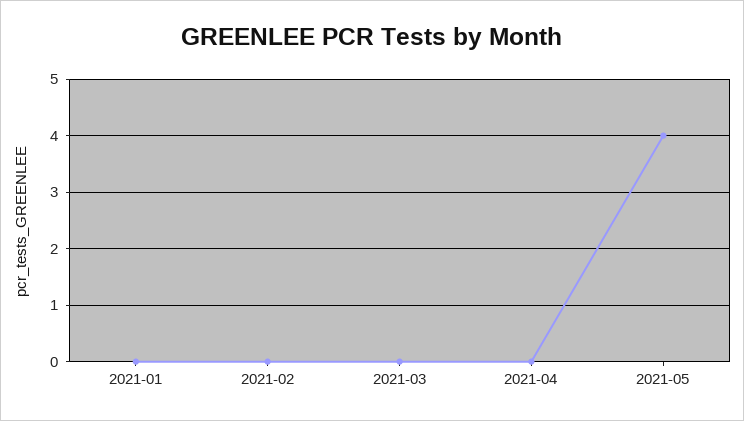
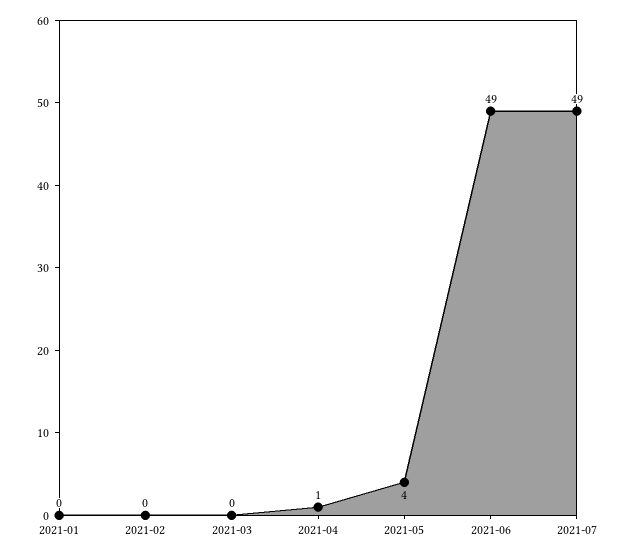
2021-04: 0 -> 1
2021-06: none -> 49
2021-07: none -> 49

